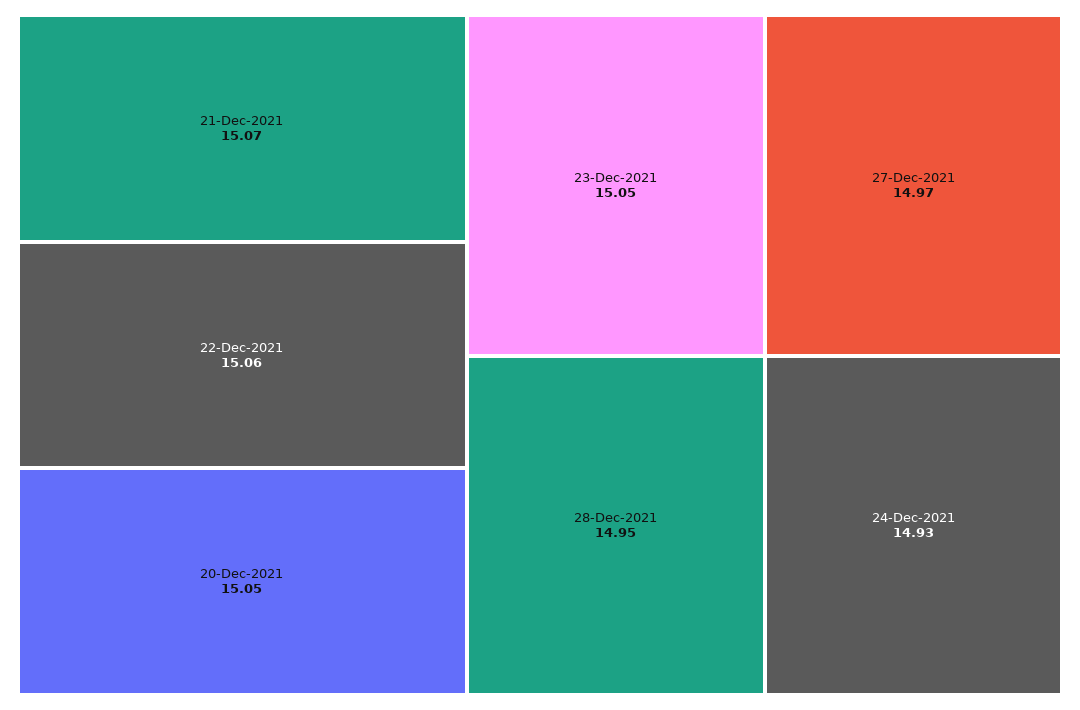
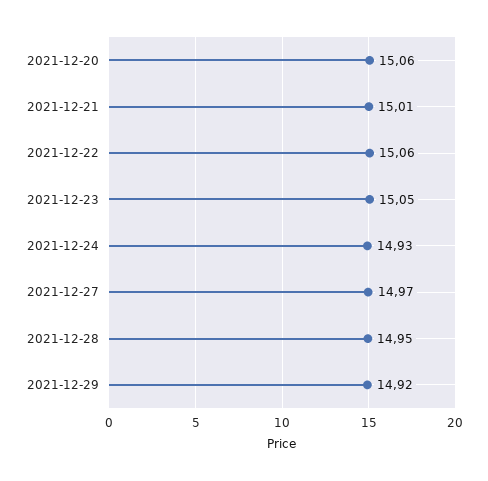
21-Dec-2021: 15.07 -> 15.01
20-Dec-2021: 15.05 -> 15.06
2021-12-29: none -> 14.92

